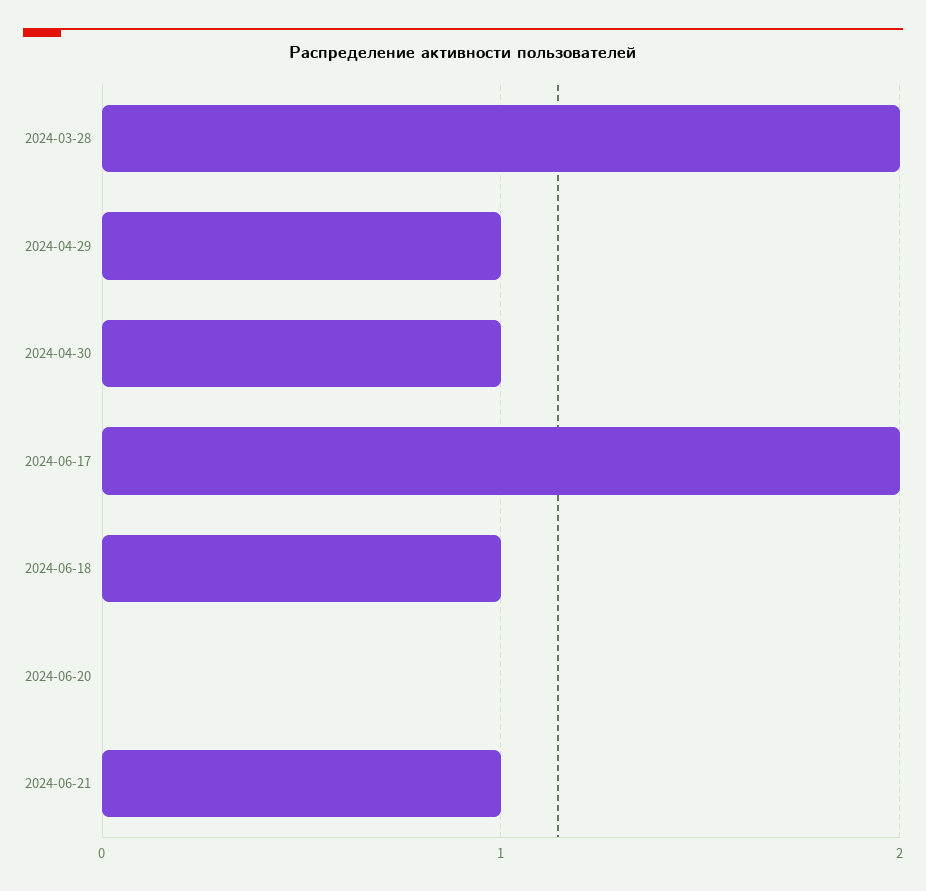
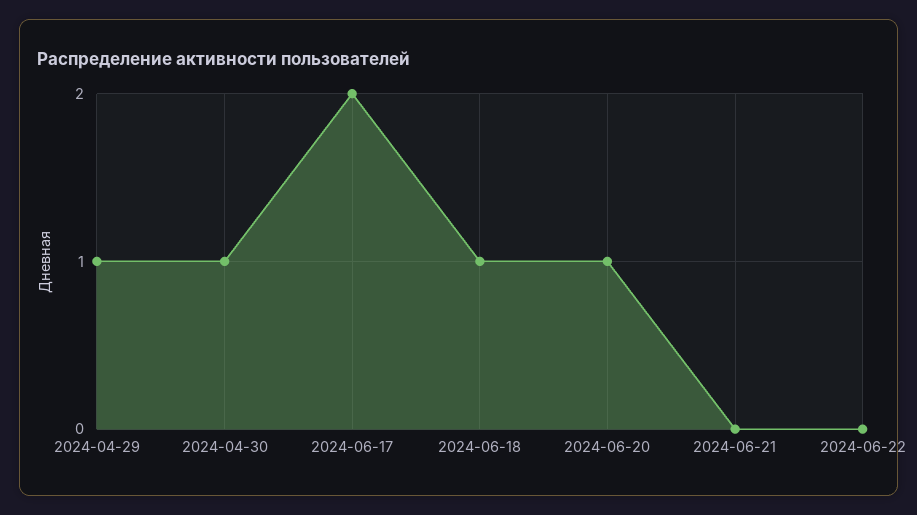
2024-03-28: 2 -> none
2024-06-20: 0 -> 1
2024-06-21: 1 -> 0
2024-06-22: none -> 0

